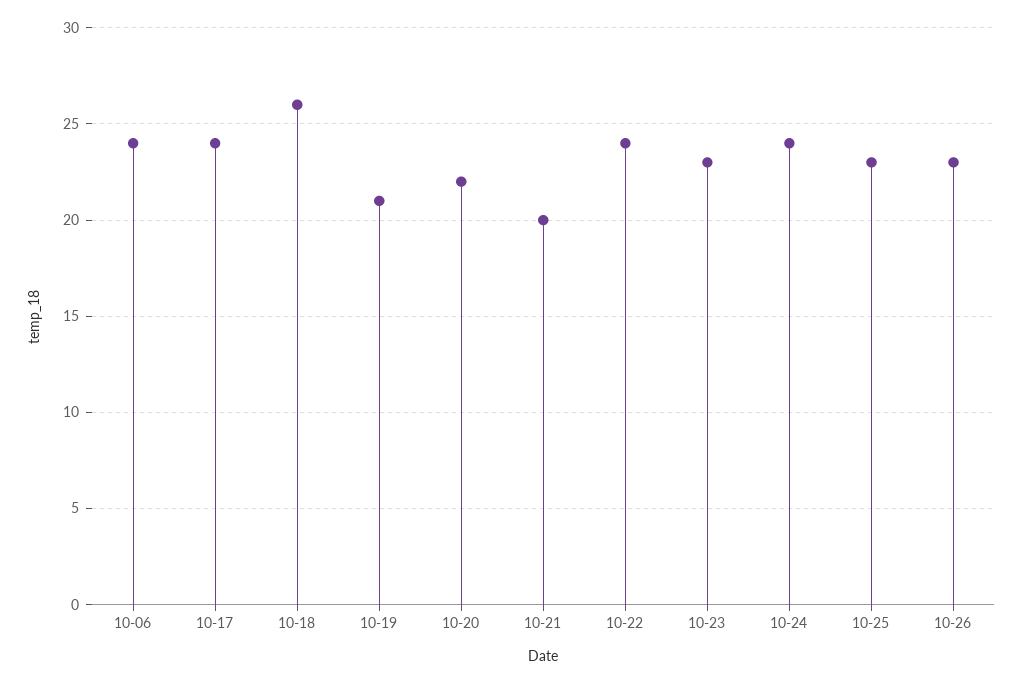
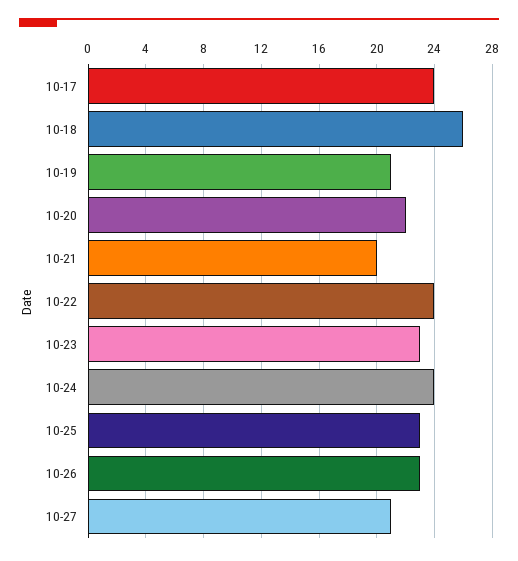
10-06: 24 -> none
10-27: none -> 21

